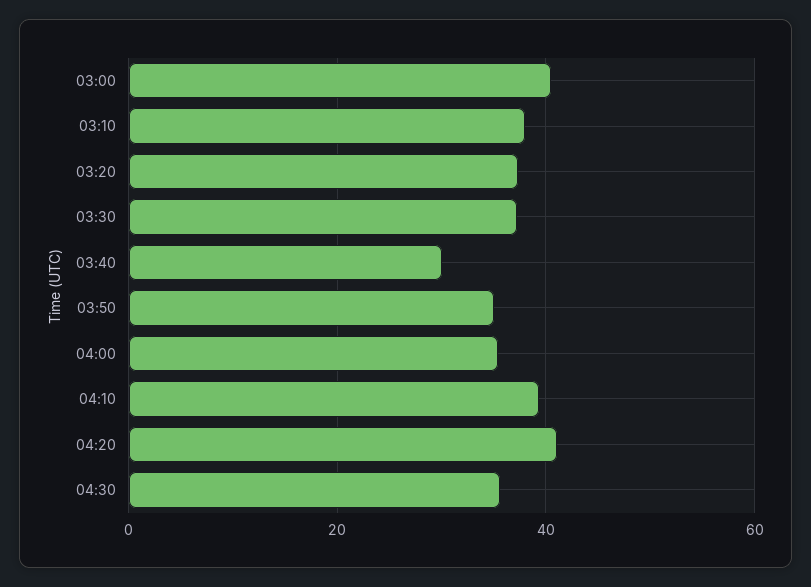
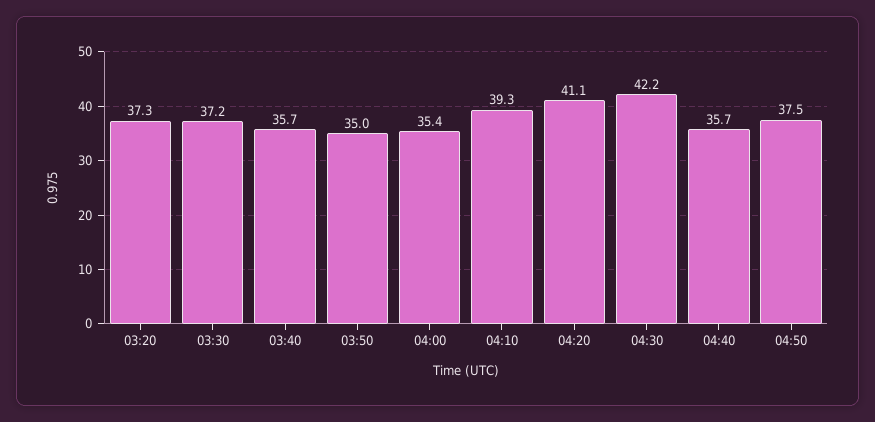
03:00: 40 -> none
03:10: 38 -> none
03:40: 30 -> 35.7
04:30: 36 -> 42.2
04:40: none -> 35.7
04:50: none -> 37.5

